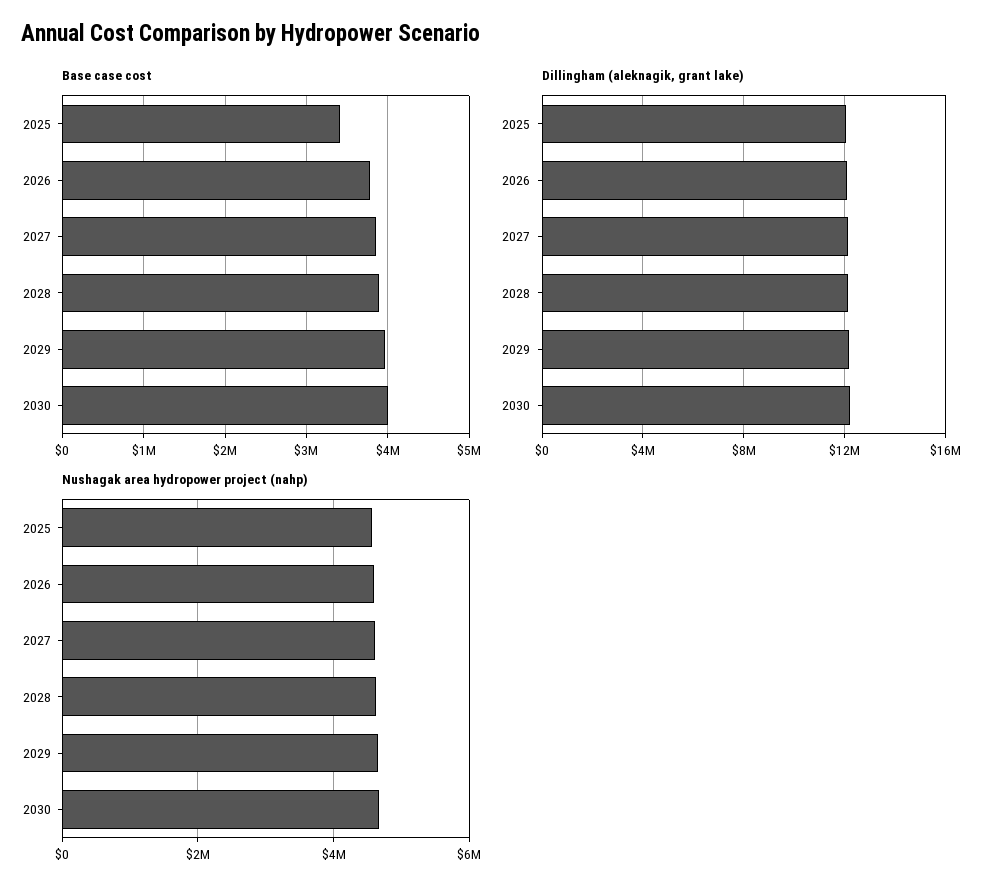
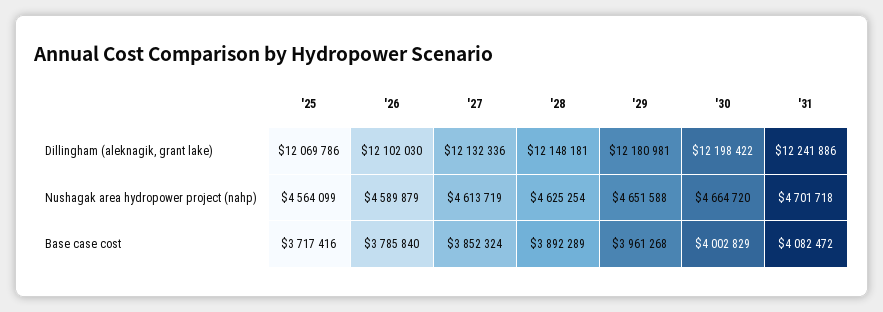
Base case cost, 2025: 3400000 -> 3717416
Dillingham (aleknagik, grant lake), '31: none -> 12241886
Nushagak area hydropower project (nahp), '31: none -> 4701718
Base case cost, '31: none -> 4082472

